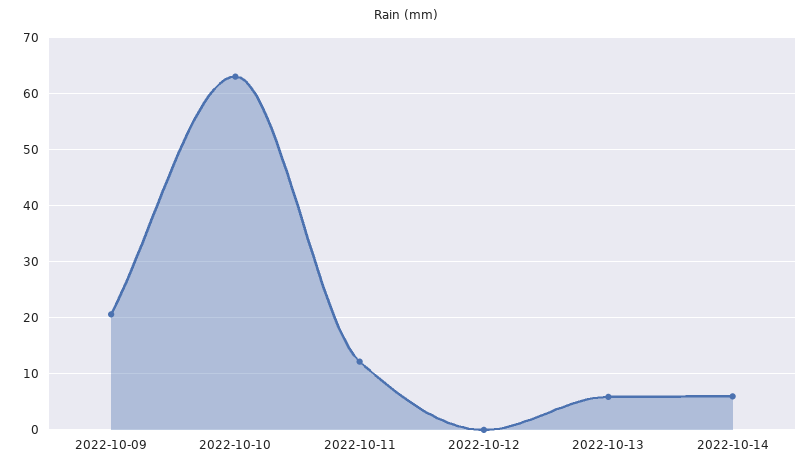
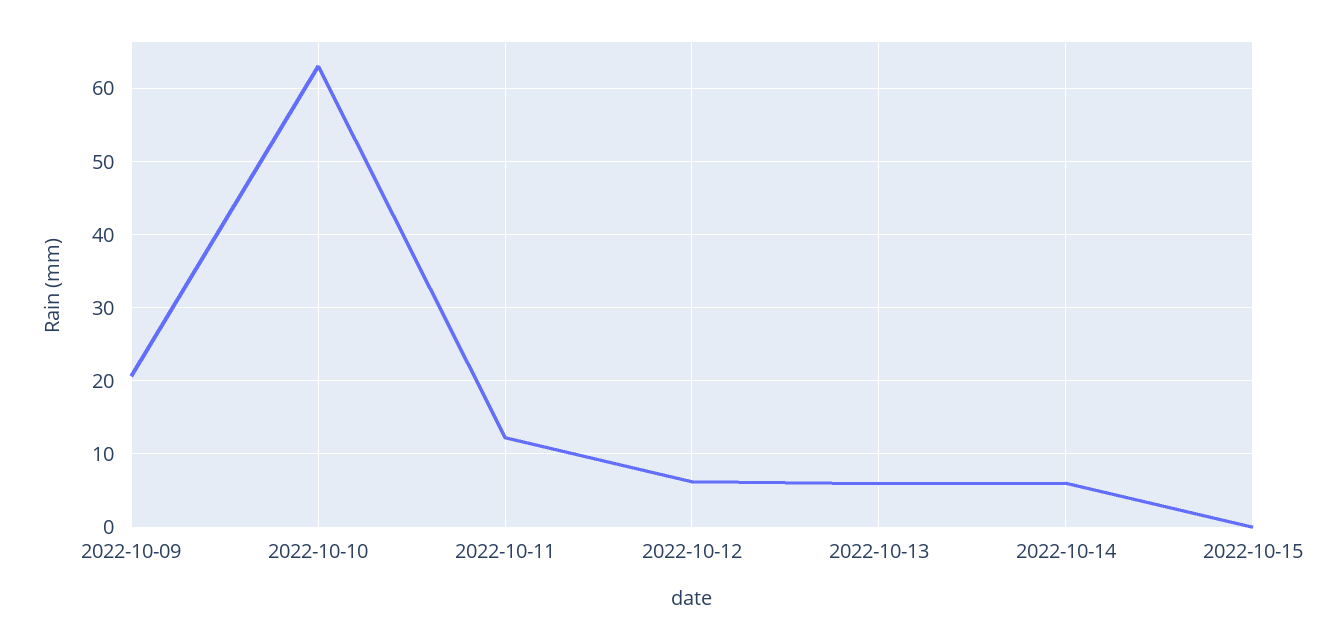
2022-10-12: 0 -> 6
2022-10-15: none -> 0

